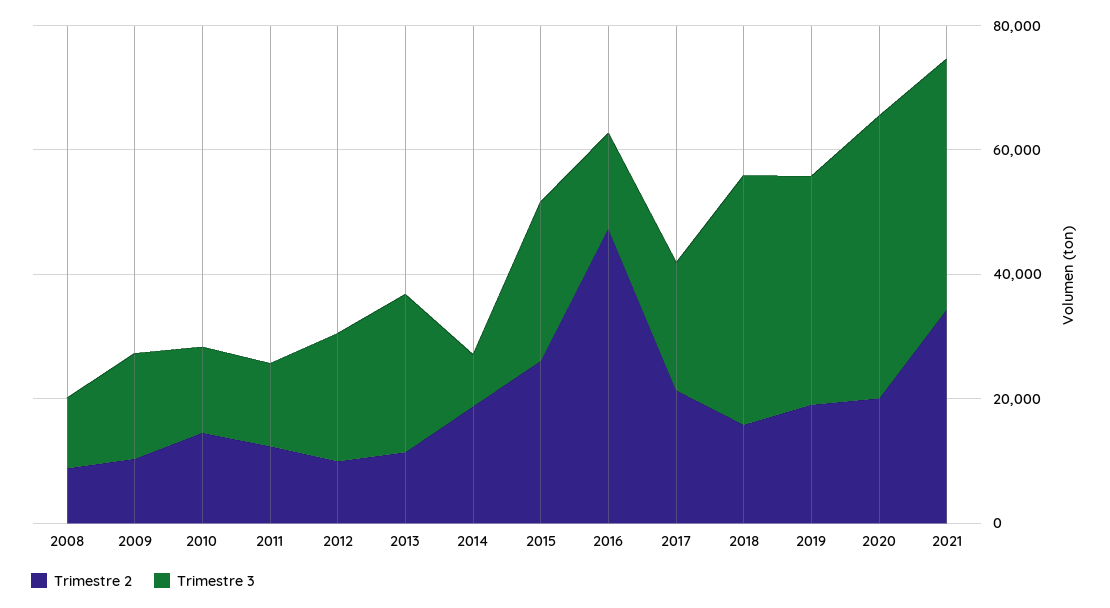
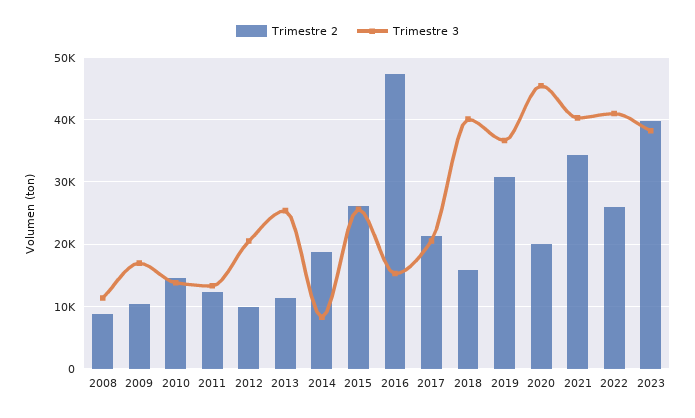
Trimestre 2, 2019: 20000 -> 31000
Trimestre 2, 2022: none -> 26000
Trimestre 3, 2022: none -> 41000
Trimestre 2, 2023: none -> 40000
Trimestre 3, 2023: none -> 38000

